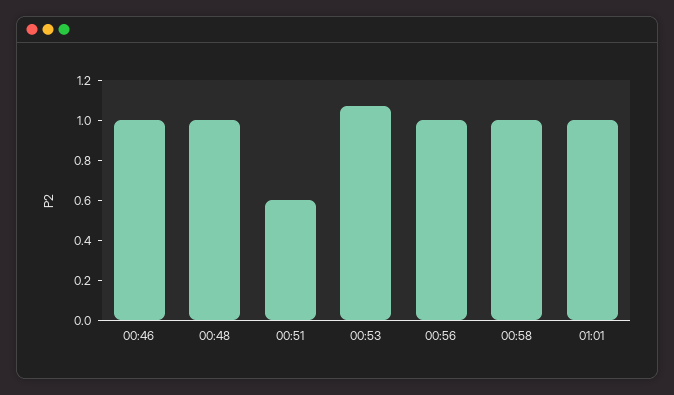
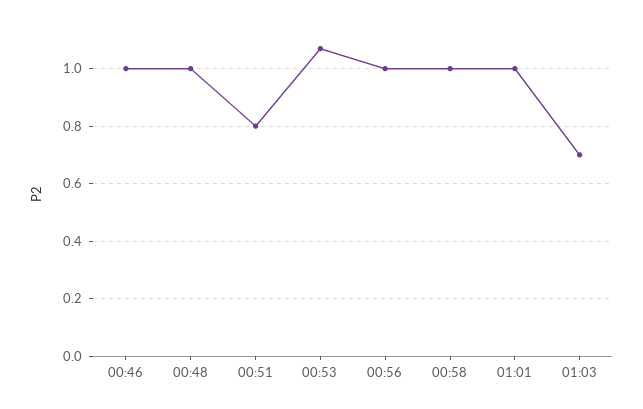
00:51: 0.6 -> 0.8
01:03: none -> 0.7

